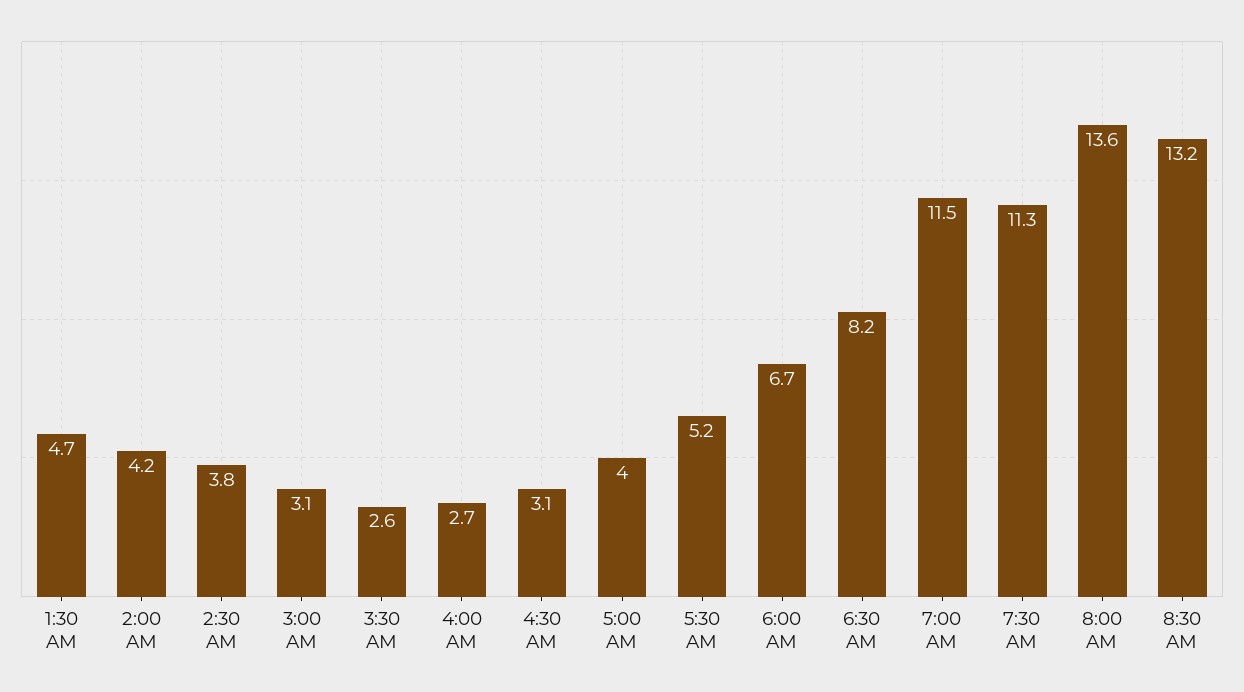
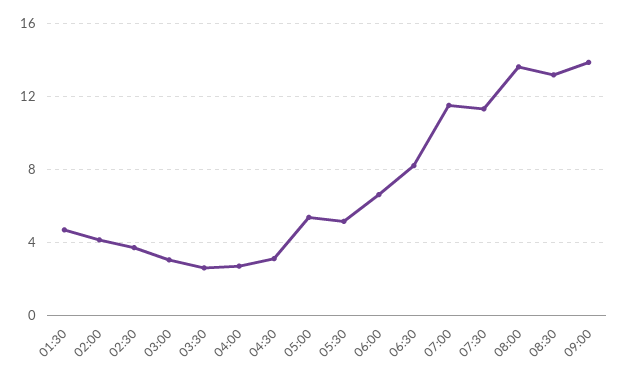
5:00 AM: 4 -> 5.5
09:00: none -> 14

